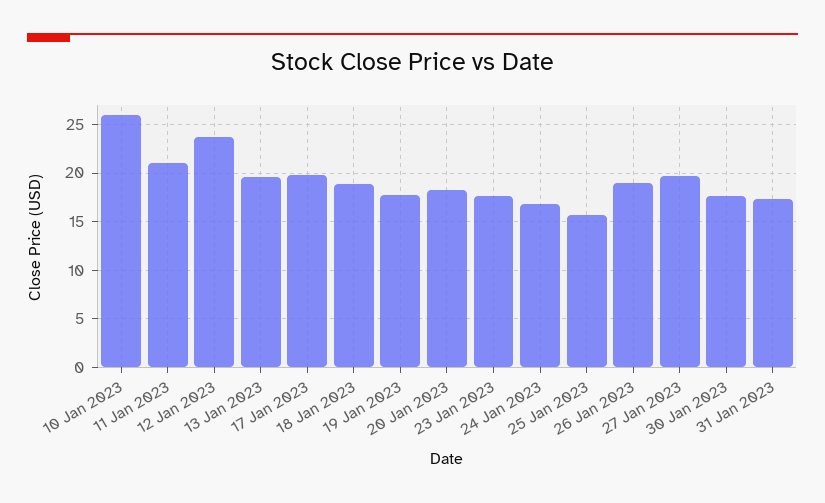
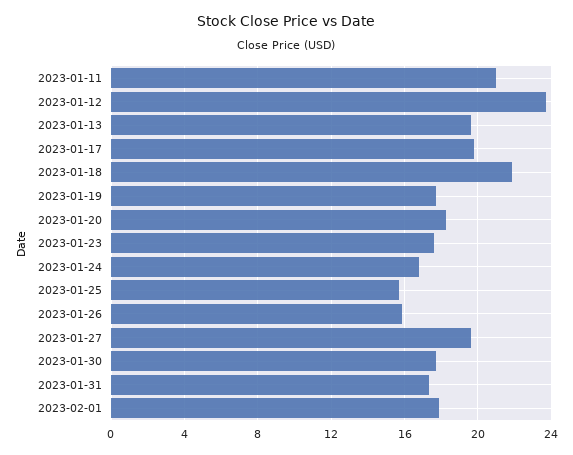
10 Jan 2023: 26 -> none
18 Jan 2023: 19 -> 22
26 Jan 2023: 19 -> 16
2023-02-01: none -> 18

